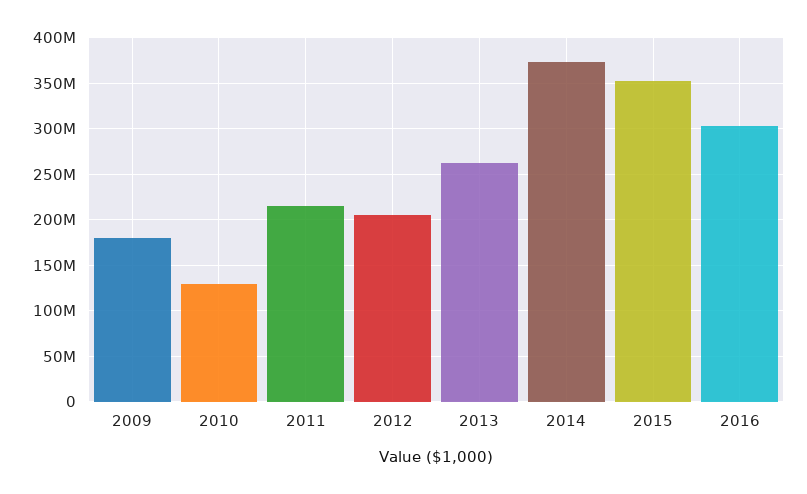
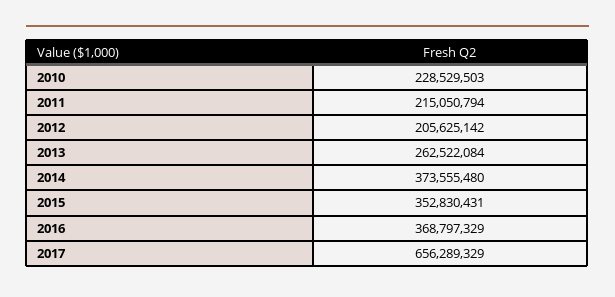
2009: 180000000 -> none
2010: 130000000 -> 228529503
2016: 300000000 -> 368797329
2017: none -> 656289329

